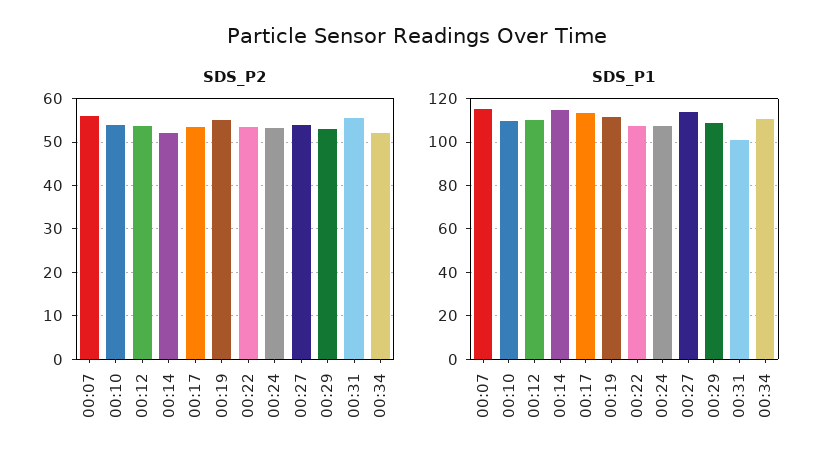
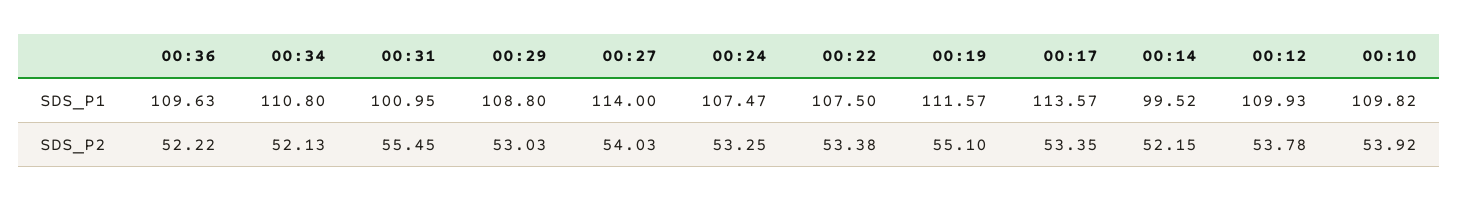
SDS_P2, 00:07: 56 -> none
SDS_P1, 00:07: 115 -> none
SDS_P1, 00:14: 115 -> 99.52
SDS_P1, 00:36: none -> 109.63
SDS_P2, 00:36: none -> 52.22

